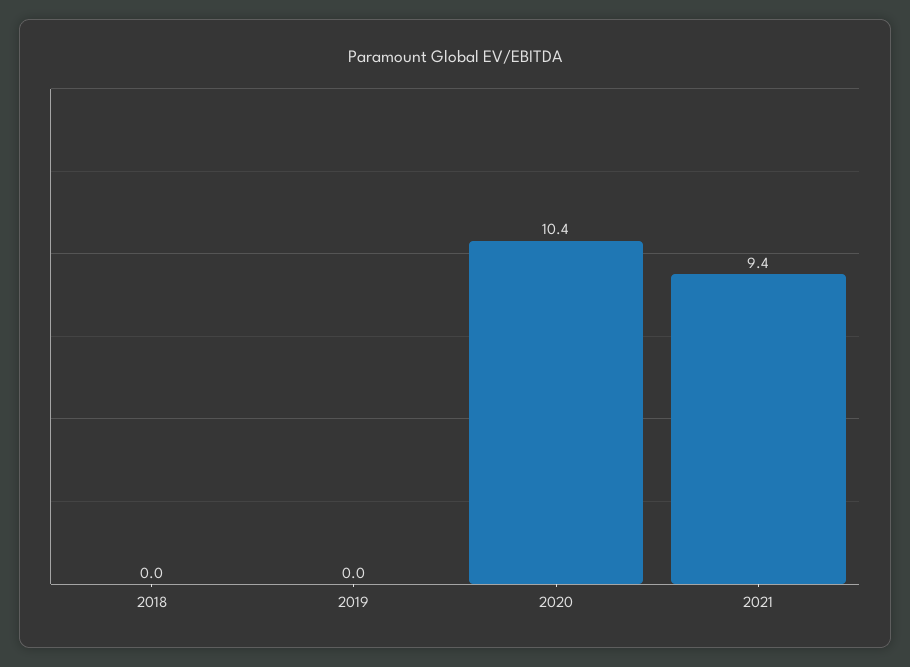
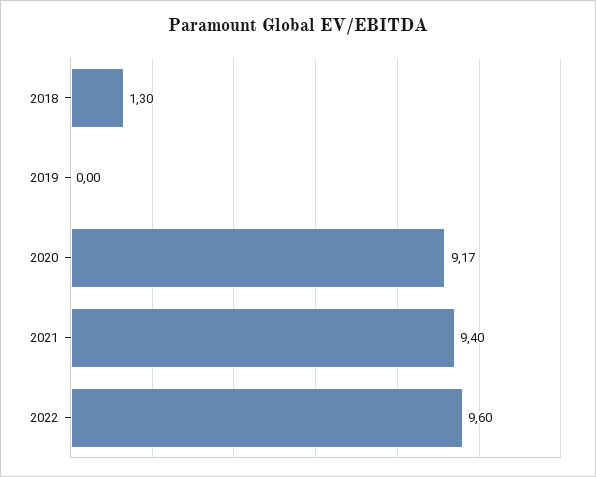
2018: 0 -> 1.3
2020: 10.4 -> 9.17
2022: none -> 9.6

